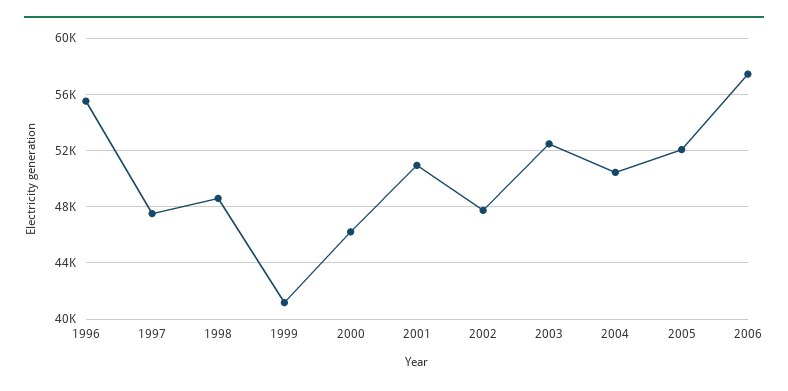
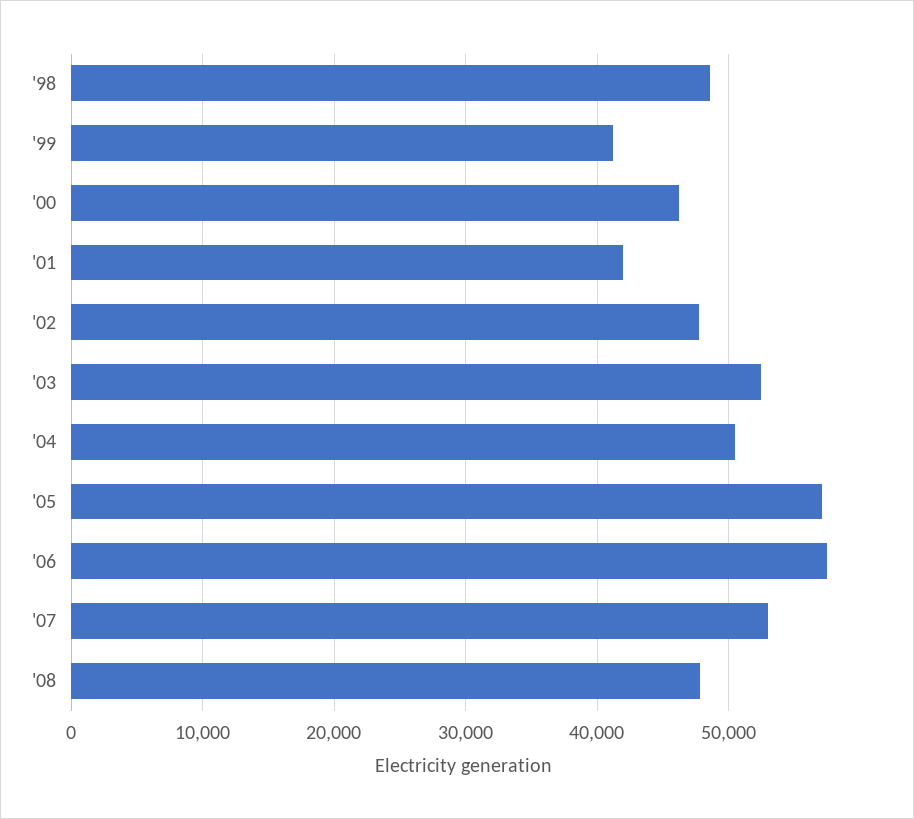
1996: 55500 -> none
1997: 47500 -> none
2001: 51000 -> 42000
2005: 52000 -> 57000
'07: none -> 53000
'08: none -> 48000

